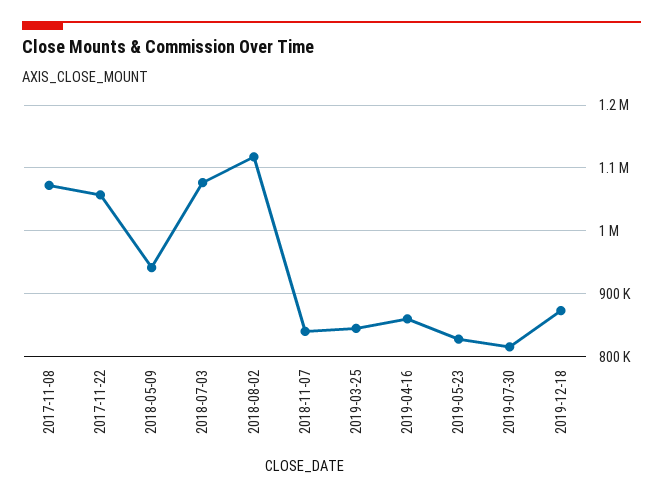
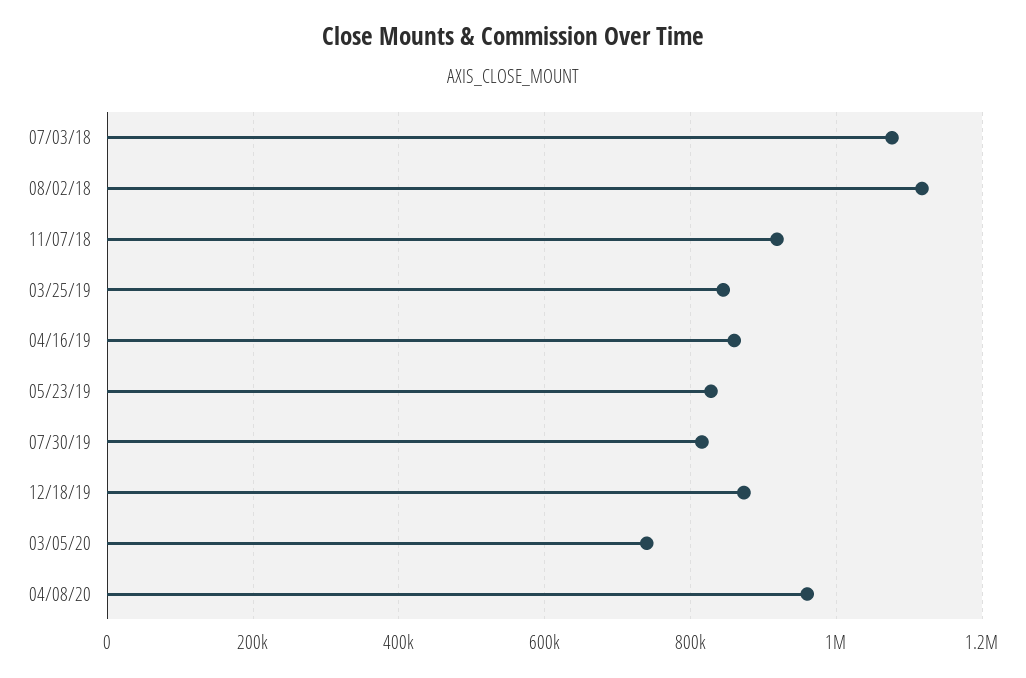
2017-11-08: 1070000 -> none
2017-11-22: 1060000 -> none
2018-05-09: 940000 -> none
2018-11-07: 840000 -> 920000
03/05/20: none -> 740000
04/08/20: none -> 960000

